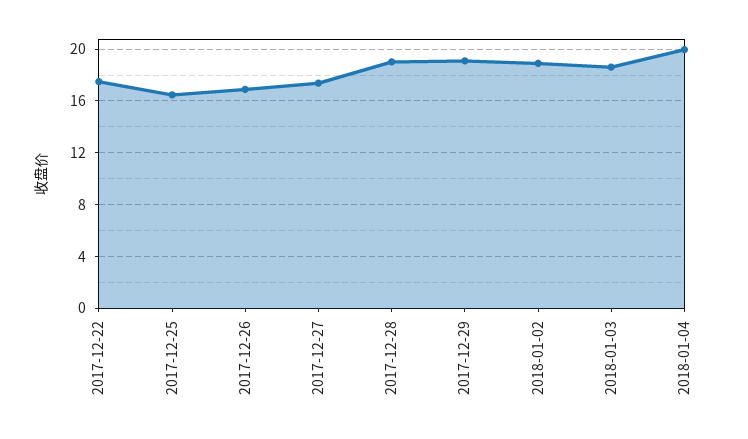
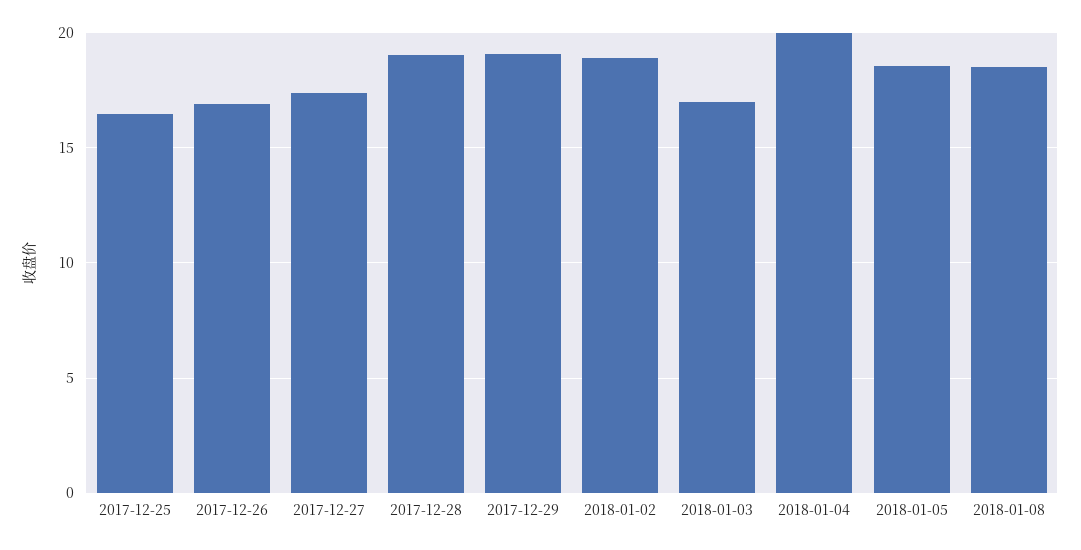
2017-12-22: 17.5 -> none
2018-01-03: 18.5 -> 17
2018-01-05: none -> 18.5
2018-01-08: none -> 18.5

